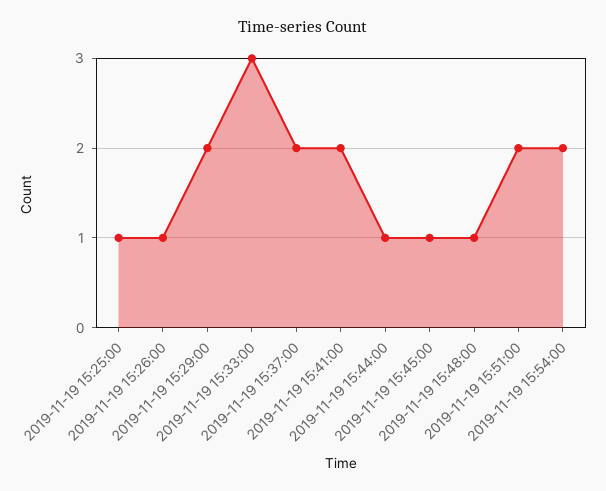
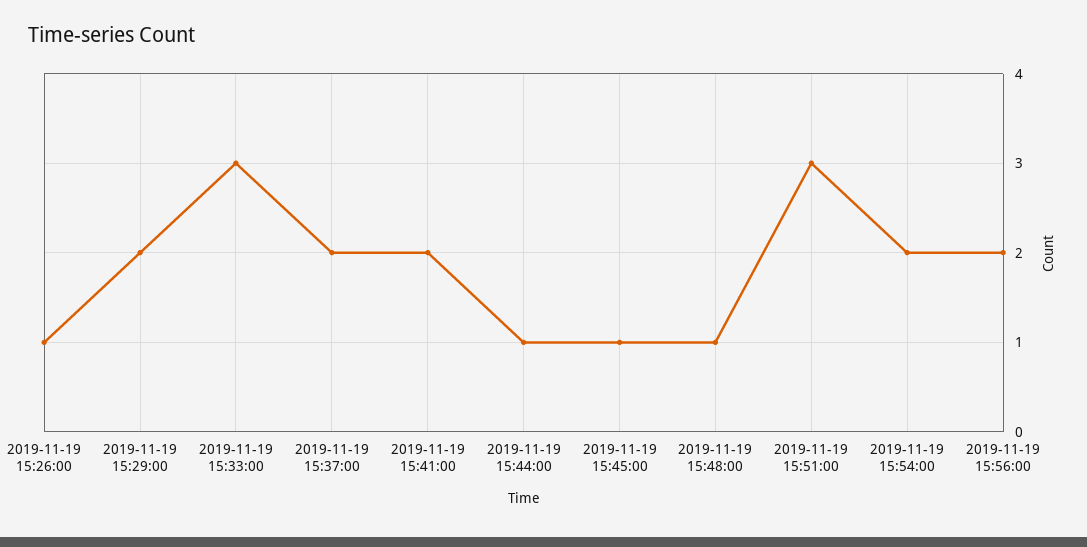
2019-11-19 15:25:00: 1 -> none
2019-11-19 15:51:00: 2 -> 3
2019-11-19 15:56:00: none -> 2

